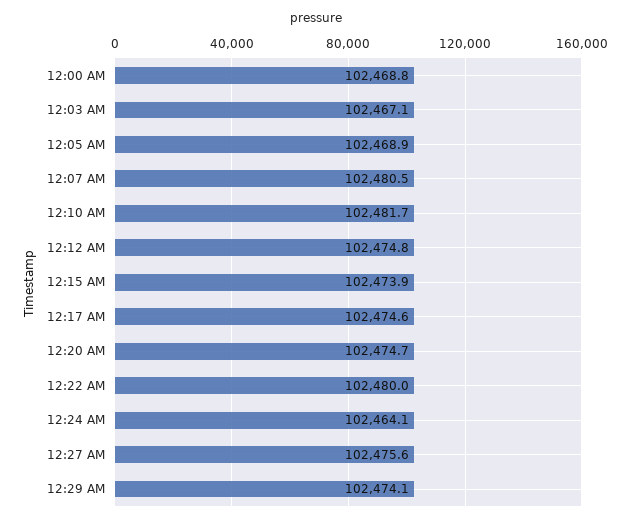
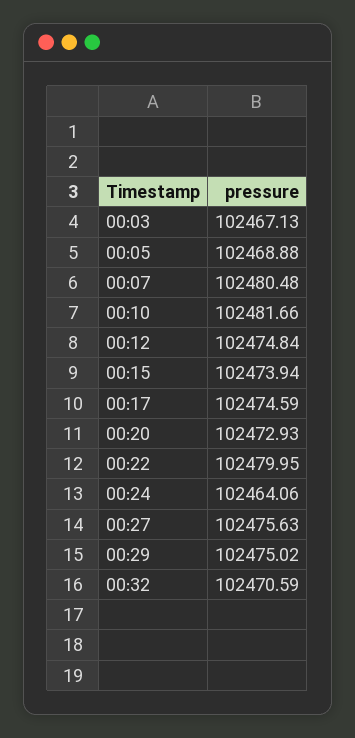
12:00 AM: 102468.8 -> none
12:20 AM: 102474.7 -> 102472.93
12:29 AM: 102474.1 -> 102475.02
00:32: none -> 102470.59

